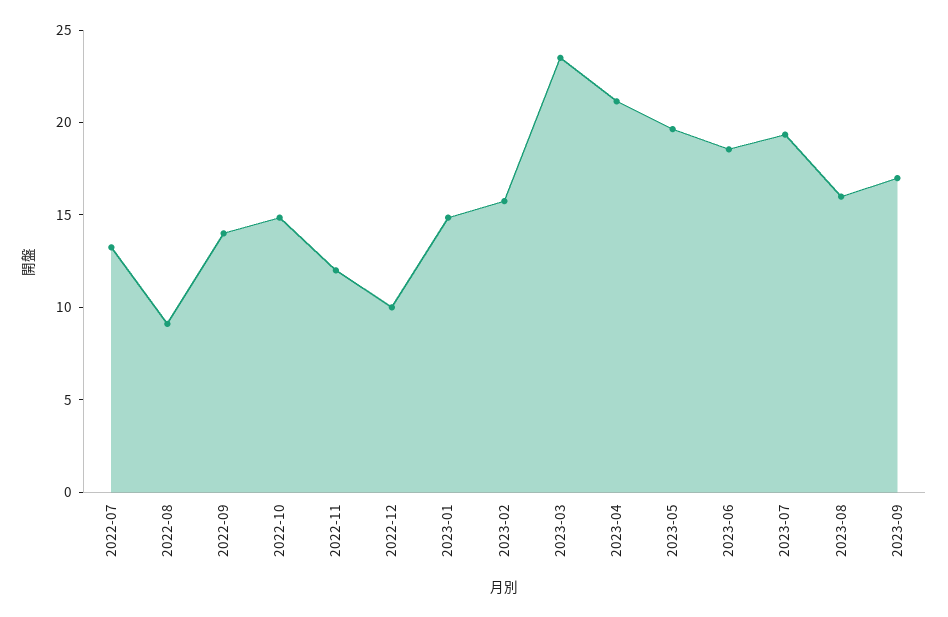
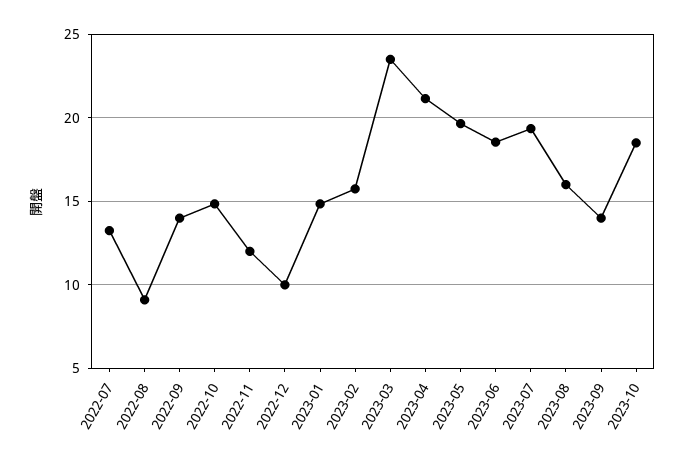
2023-09: 17 -> 14
2023-10: none -> 18.5

